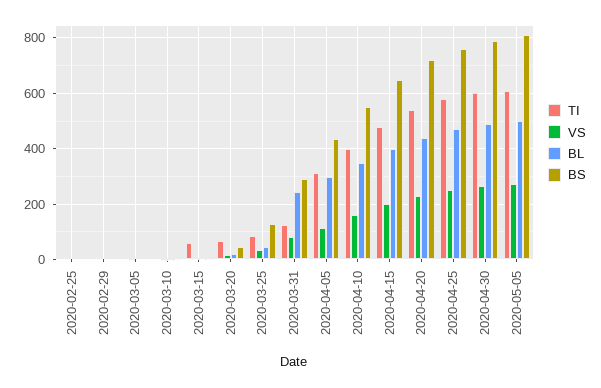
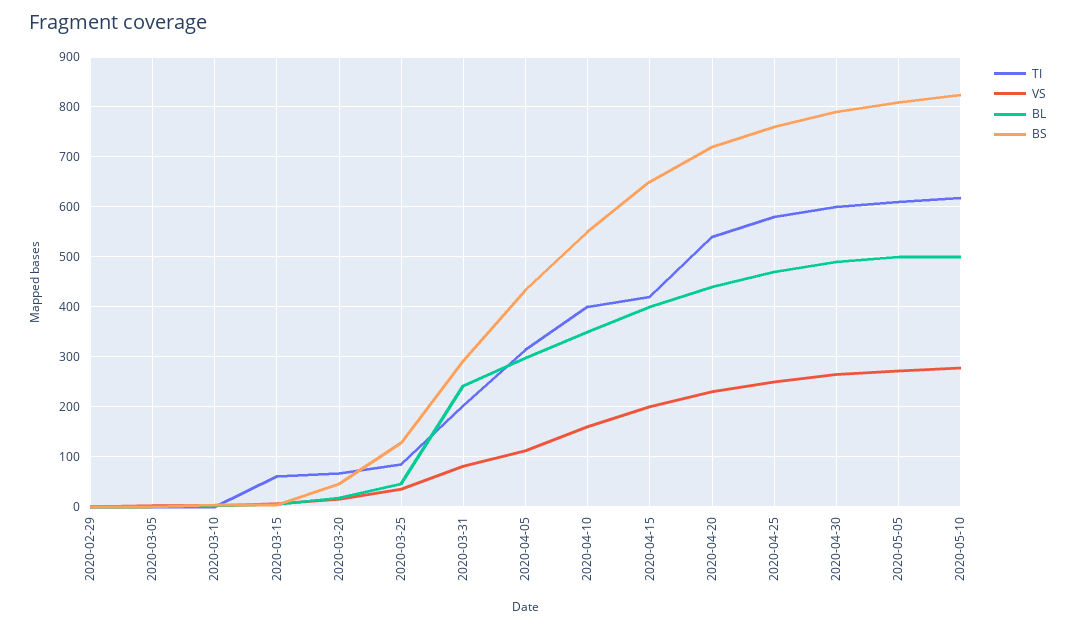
TI, 2020-02-25: 0 -> none
VS, 2020-02-25: 0 -> none
BL, 2020-02-25: 0 -> none
BS, 2020-02-25: 0 -> none
TI, 2020-03-31: 125 -> 200
TI, 2020-04-15: 475 -> 420
TI, 2020-05-10: none -> 620
VS, 2020-05-10: none -> 280
BL, 2020-05-10: none -> 500
BS, 2020-05-10: none -> 820

